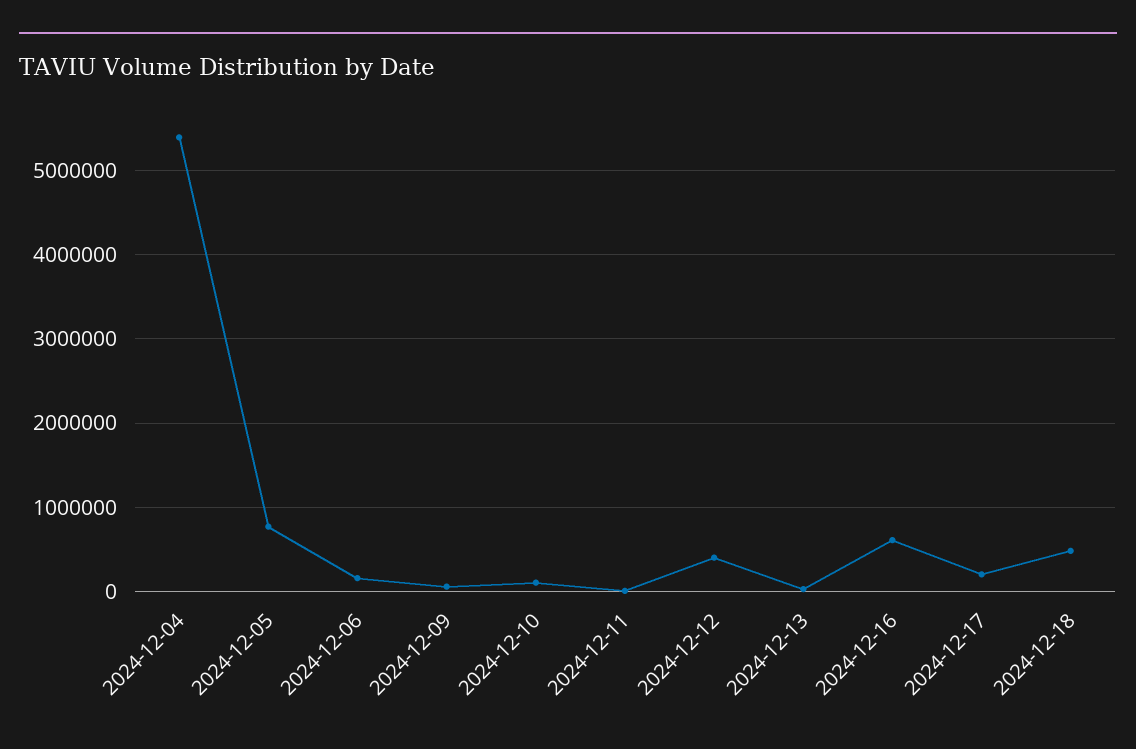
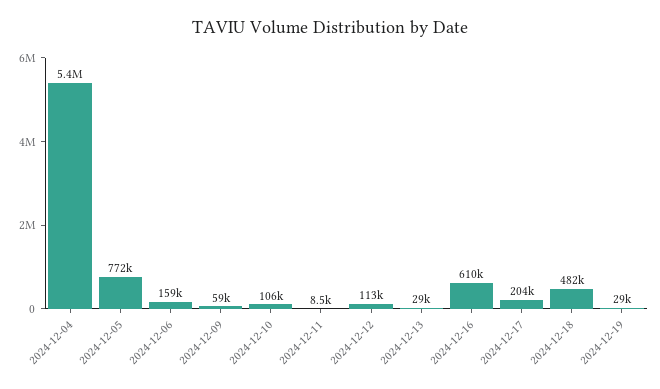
2024-12-12: 400000 -> 113000
2024-12-19: none -> 29000

